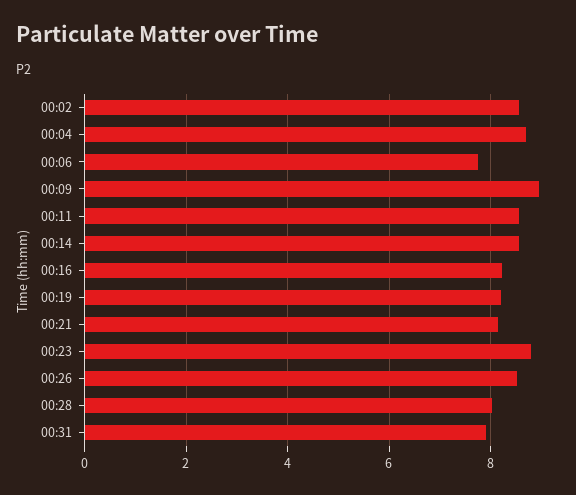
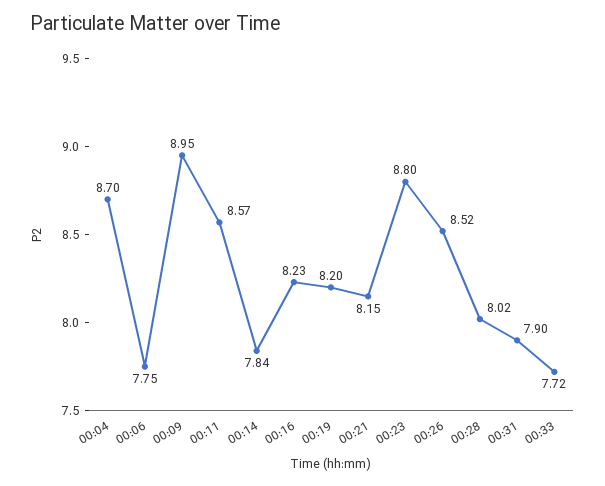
00:02: 8.6 -> none
00:14: 8.6 -> 7.84
00:33: none -> 7.72

